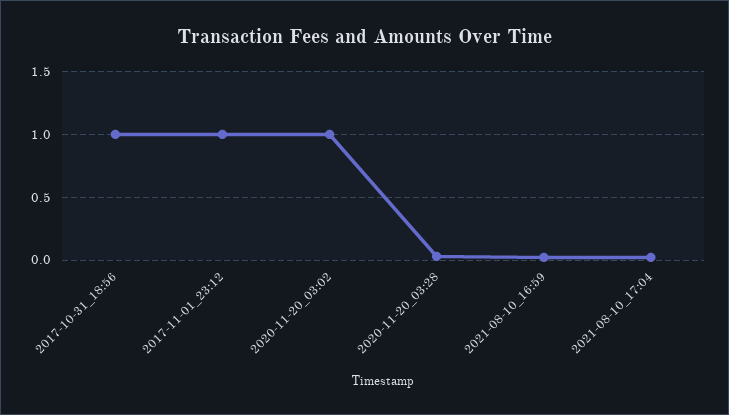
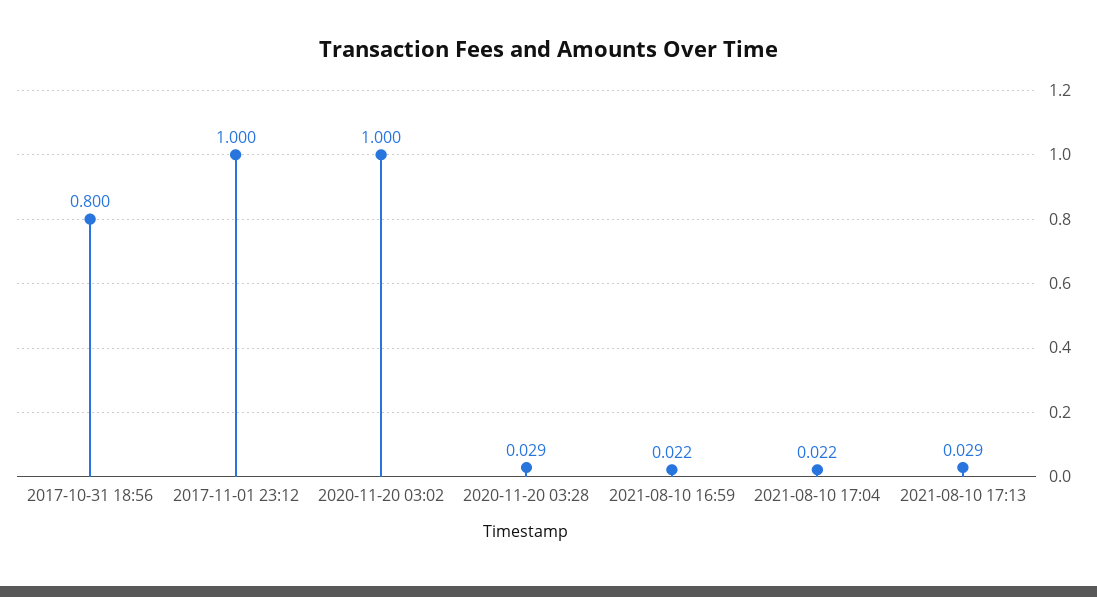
2017-10-31_18:56: 1 -> 0.8
2021-08-10 17:13: none -> 0.029

